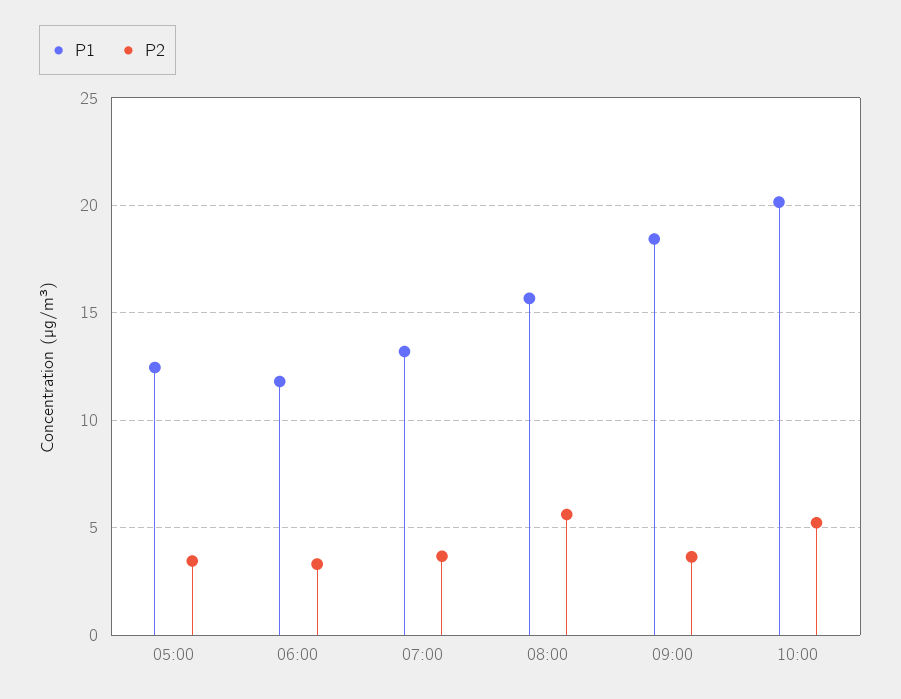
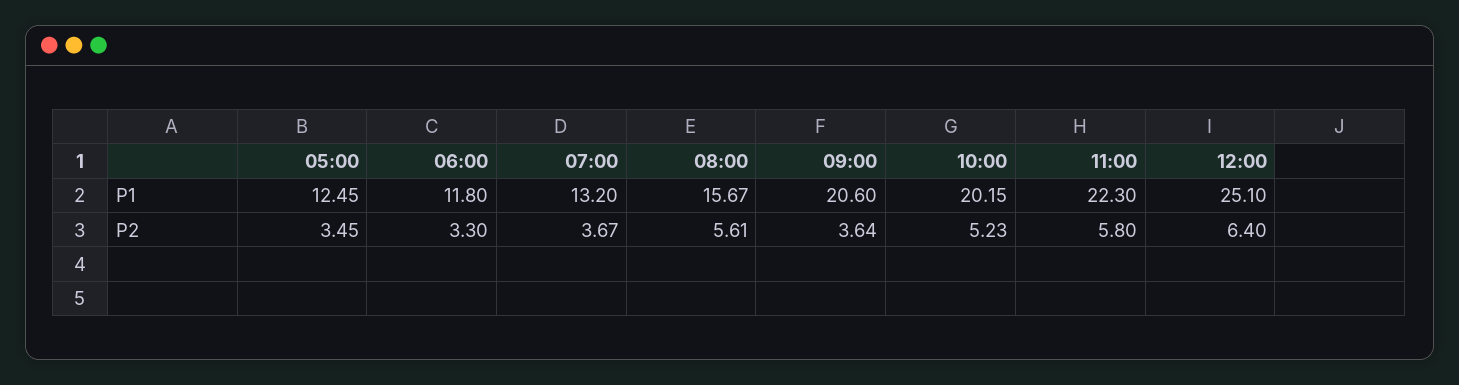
P1, 09:00: 18.5 -> 20.6
P1, 11:00: none -> 22.3
P1, 12:00: none -> 25.1
P2, 11:00: none -> 5.8
P2, 12:00: none -> 6.4

